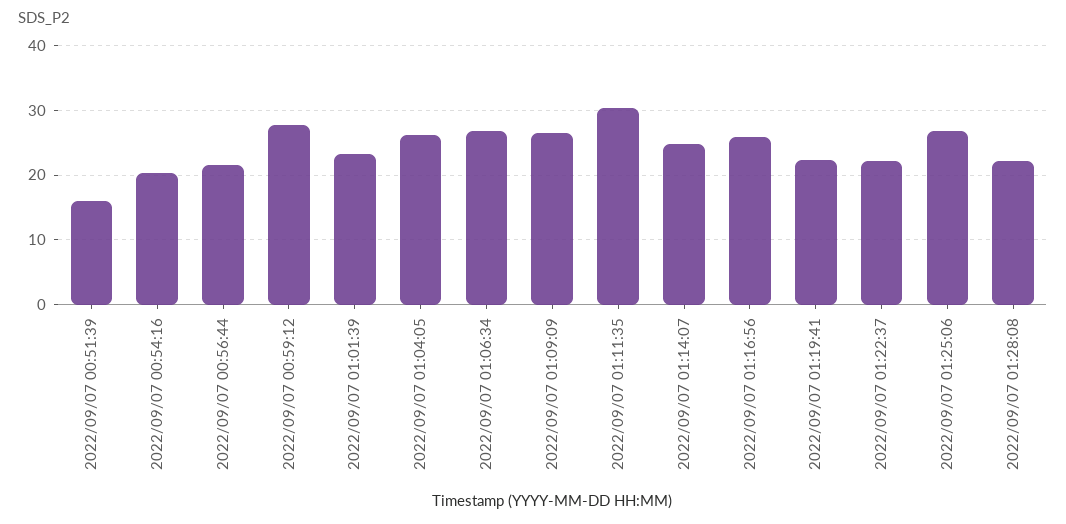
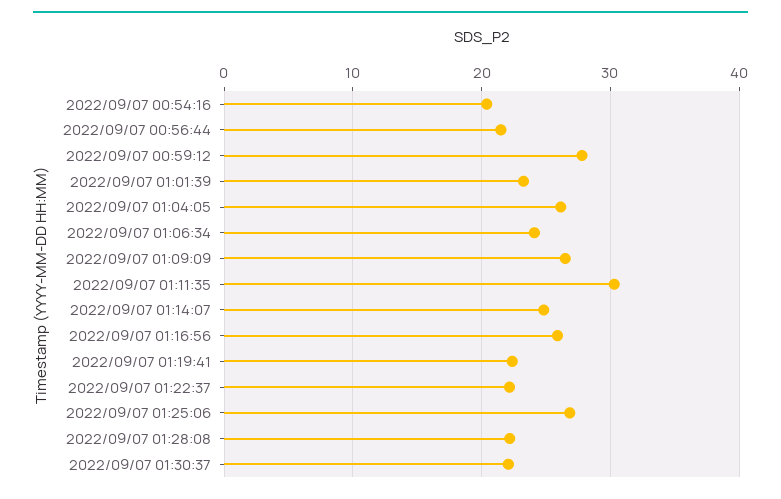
2022/09/07 00:51:39: 16 -> none
2022/09/07 01:06:34: 27 -> 24
2022/09/07 01:30:37: none -> 22

